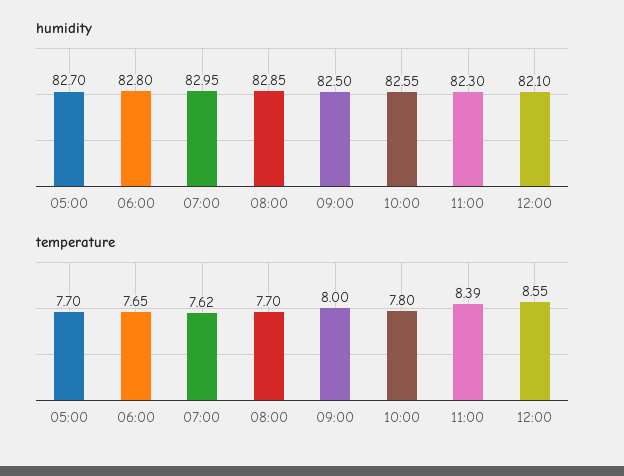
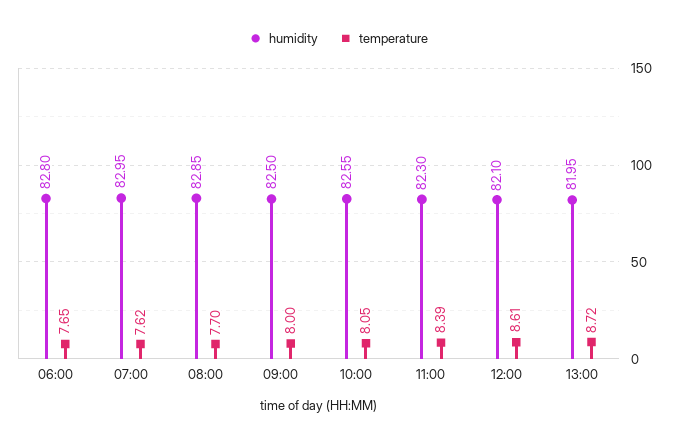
humidity, 05:00: 82.7 -> none
temperature, 05:00: 7.7 -> none
temperature, 10:00: 7.8 -> 8.05
temperature, 12:00: 8.55 -> 8.61
humidity, 13:00: none -> 81.95
temperature, 13:00: none -> 8.72

